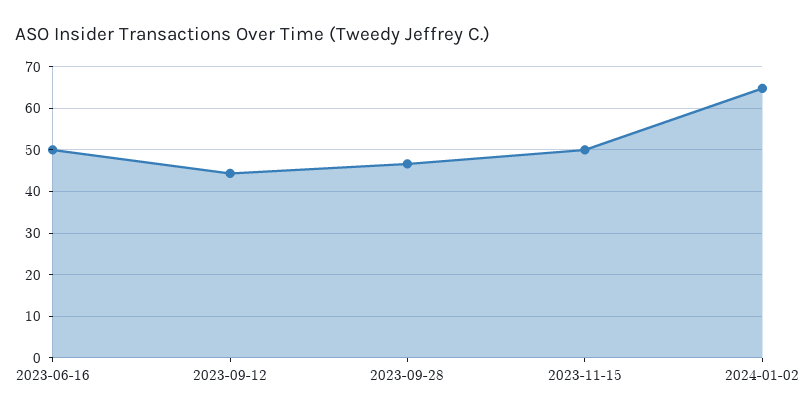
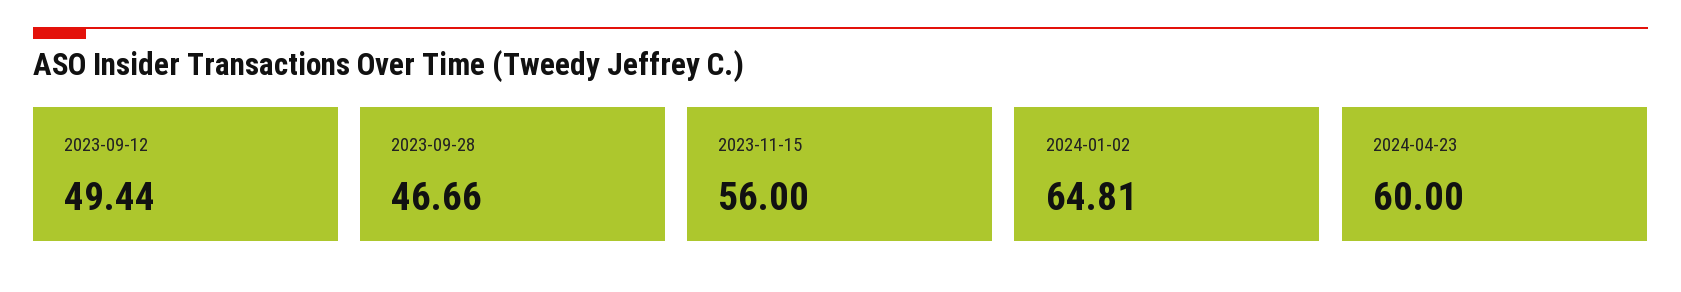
2023-06-16: 50 -> none
2023-09-12: 44 -> 49.44
2023-11-15: 50 -> 56
2024-04-23: none -> 60

